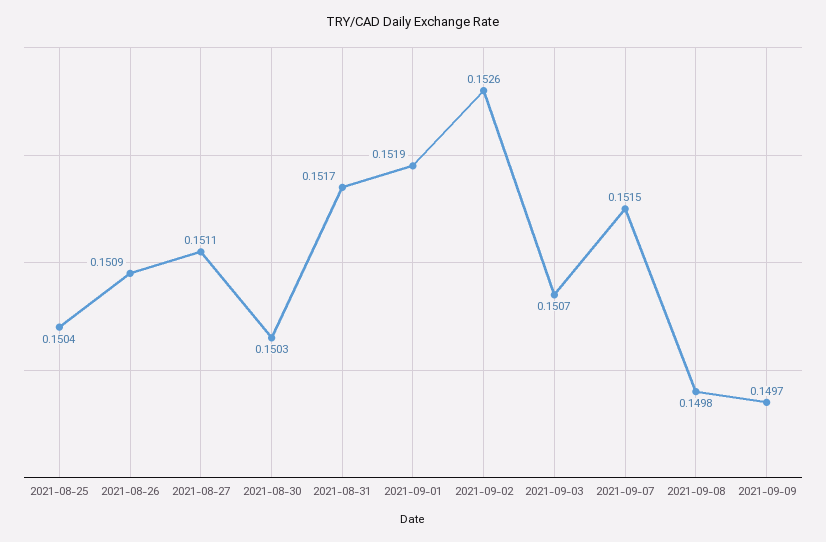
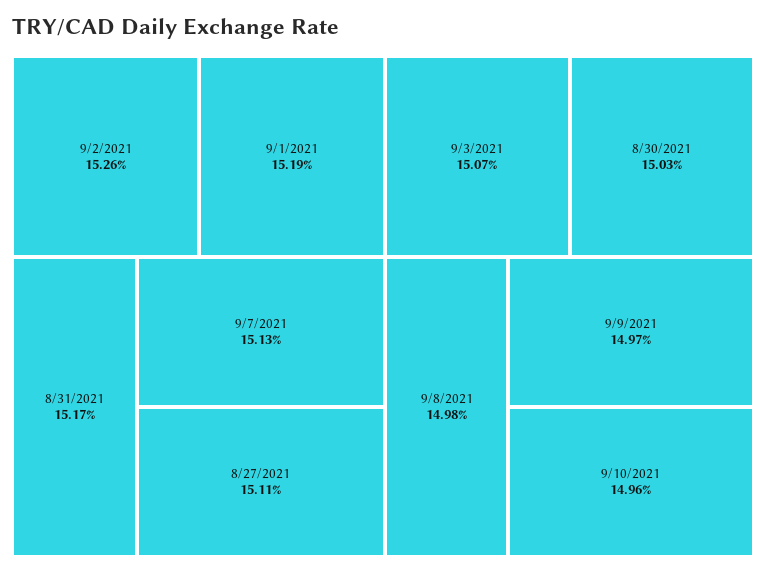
2021-08-25: 0.1504 -> none
2021-08-26: 0.1509 -> none
2021-09-07: 0.1515 -> 0.1513
9/10/2021: none -> 0.1496

